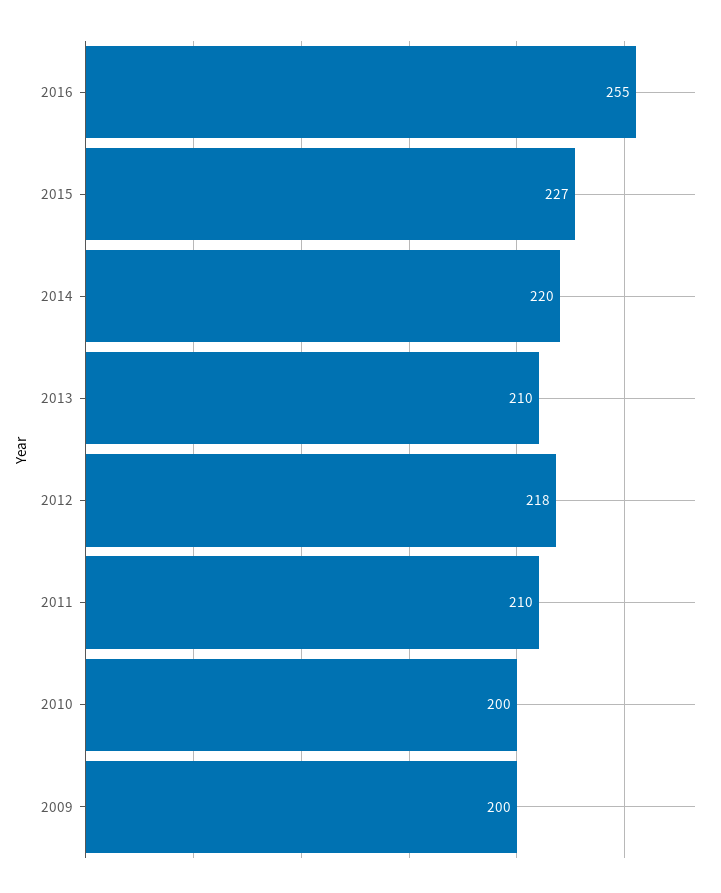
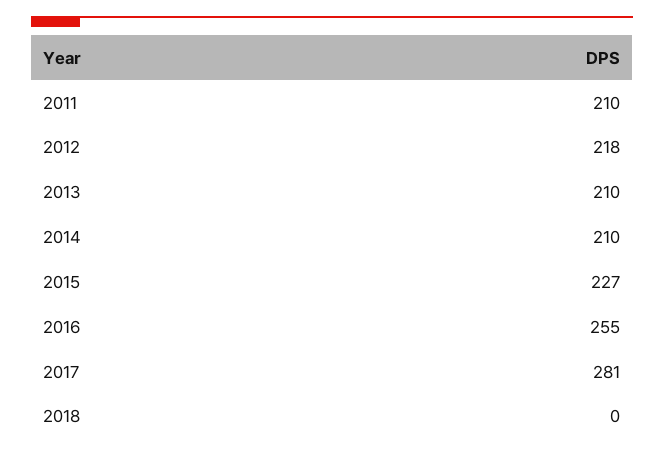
2014: 220 -> 210
2010: 200 -> none
2009: 200 -> none
2017: none -> 281
2018: none -> 0

